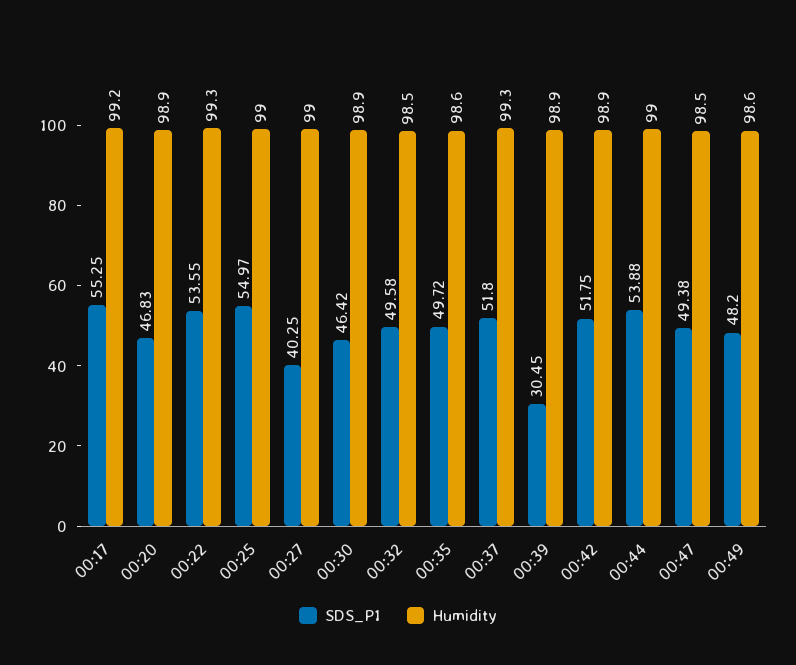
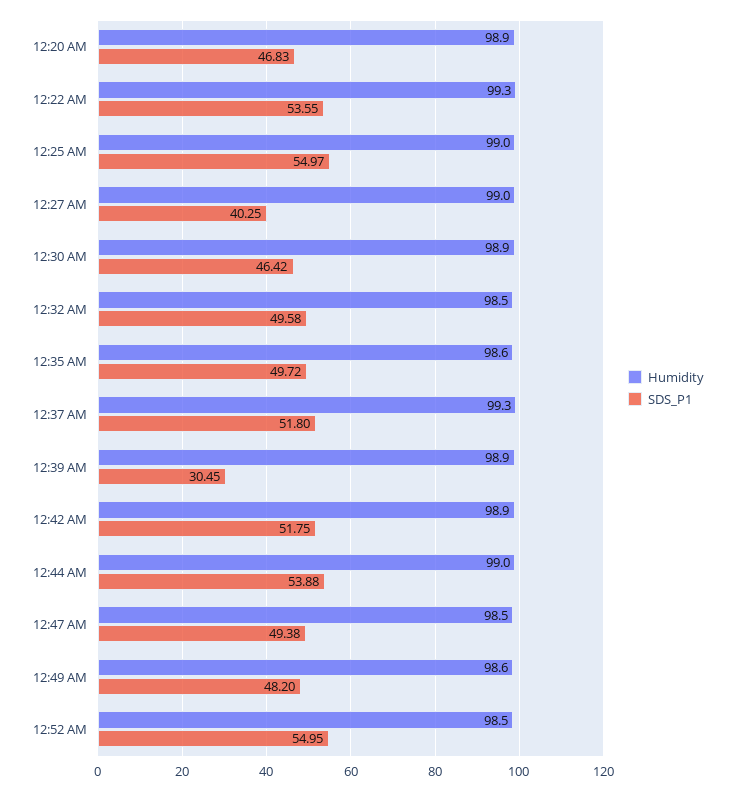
SDS_P1, 00:17: 55.25 -> none
Humidity, 00:17: 99.2 -> none
Humidity, 12:52 AM: none -> 98.5
SDS_P1, 12:52 AM: none -> 54.95

